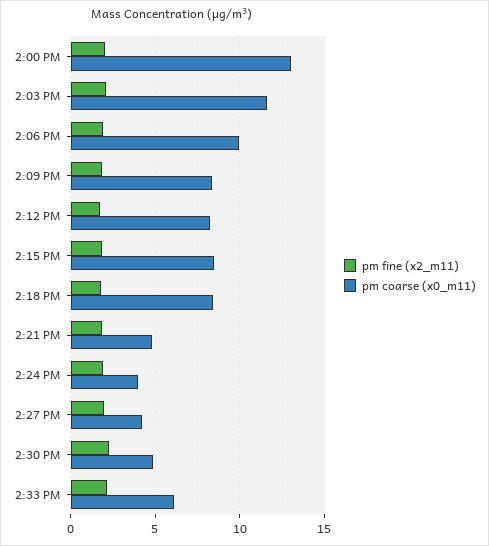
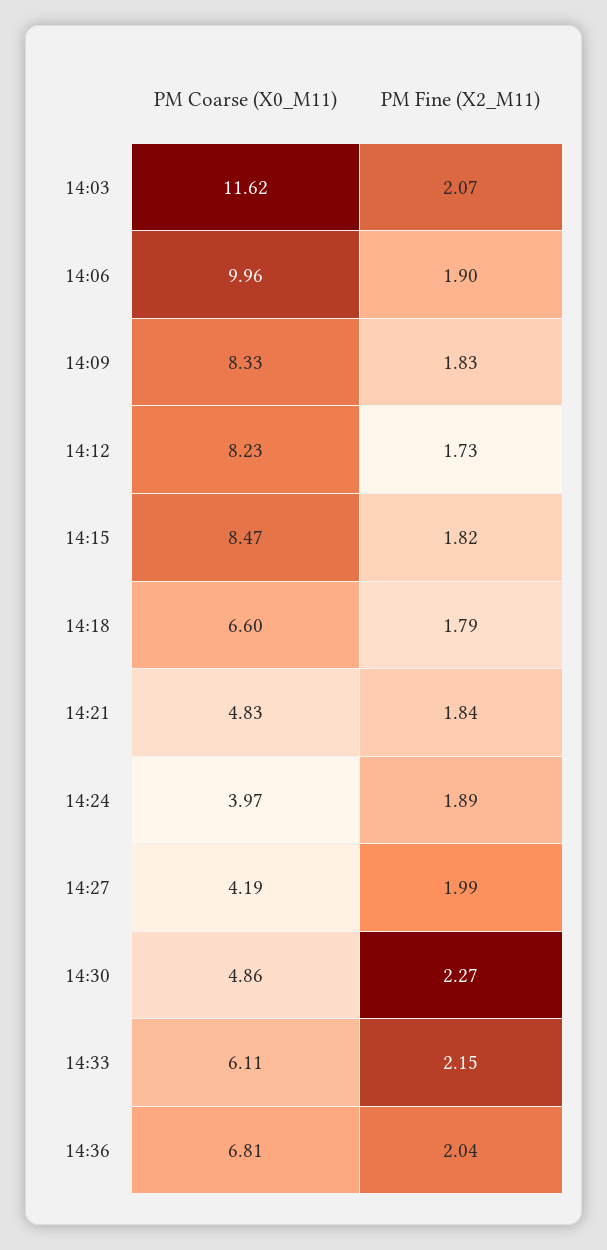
pm fine (x2_m11), 2:00 PM: 2 -> none
pm coarse (x0_m11), 2:00 PM: 13 -> none
pm coarse (x0_m11), 2:18 PM: 8.5 -> 6.6
pm coarse (x0_m11), 14:36: none -> 6.81
pm fine (x2_m11), 14:36: none -> 2.04

